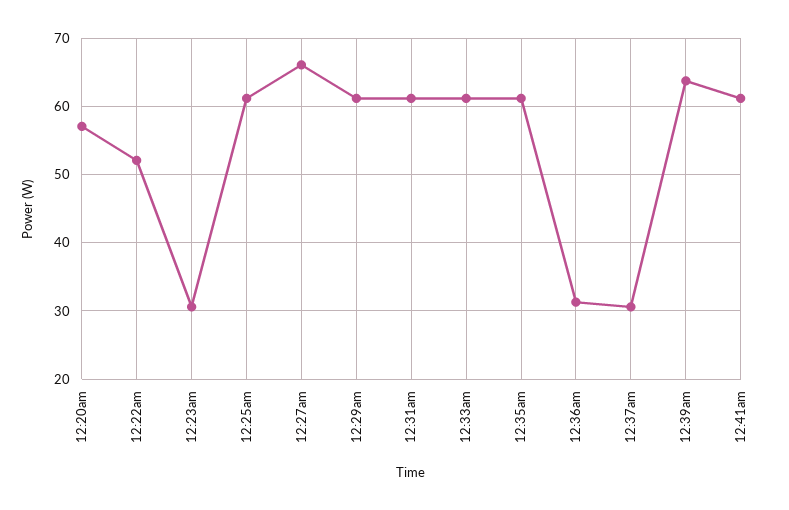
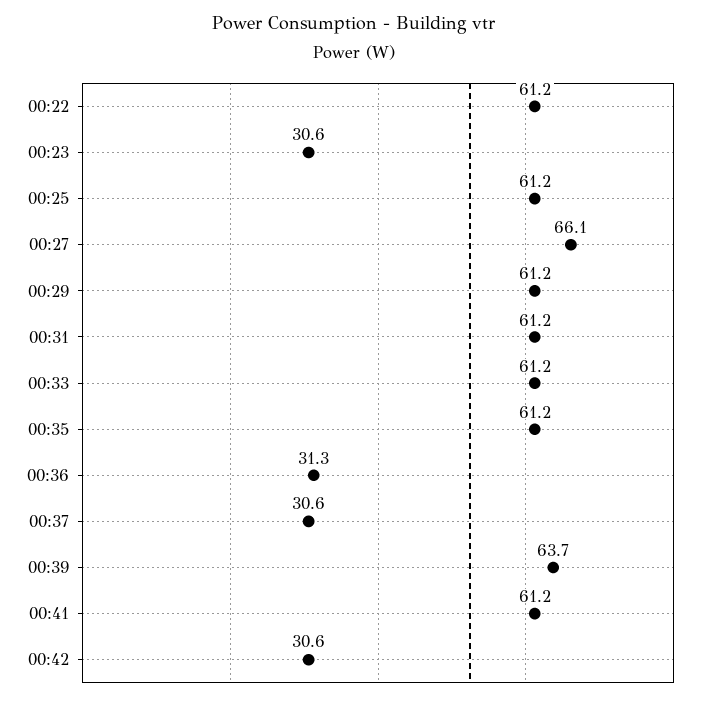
12:20am: 57 -> none
12:22am: 52 -> 61.2
00:42: none -> 30.6

